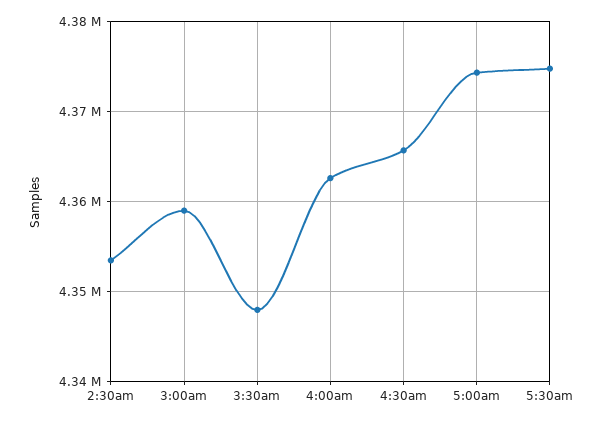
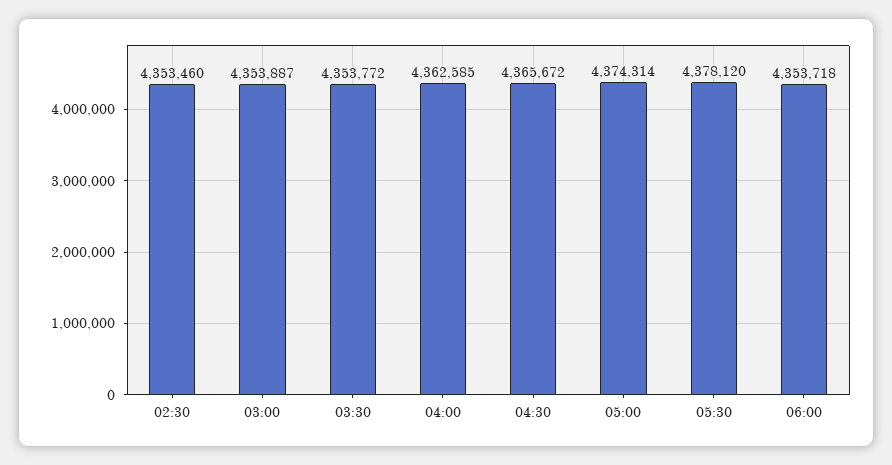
3:00am: 4359000 -> 4353887
3:30am: 4348000 -> 4353772
5:30am: 4375000 -> 4378120
06:00: none -> 4353718

